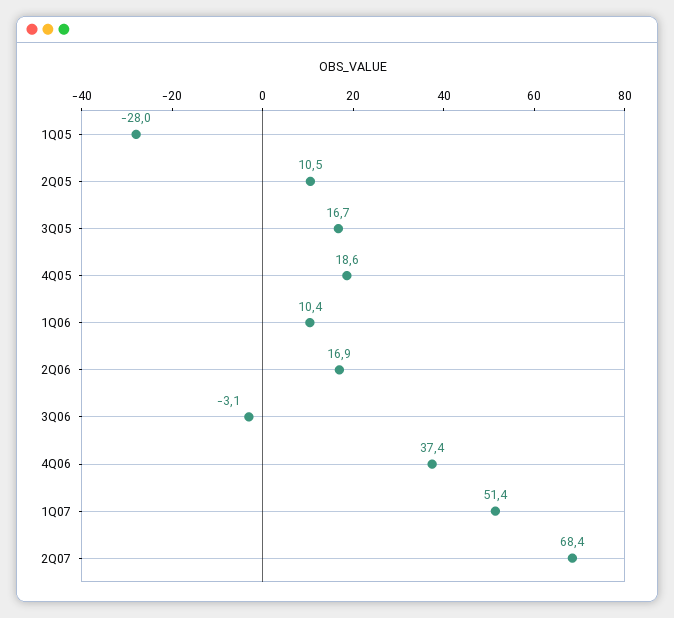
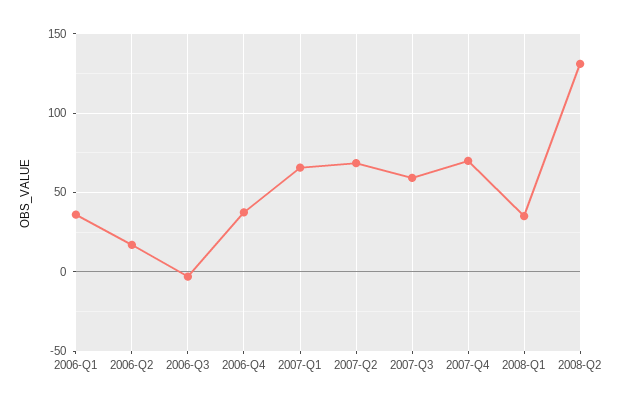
1Q05: -28 -> none
2Q05: 10.5 -> none
3Q05: 16.7 -> none
4Q05: 18.6 -> none
1Q06: 10.4 -> 35
1Q07: 51.4 -> 65
2007-Q3: none -> 60
2007-Q4: none -> 70
2008-Q1: none -> 35
2008-Q2: none -> 130

